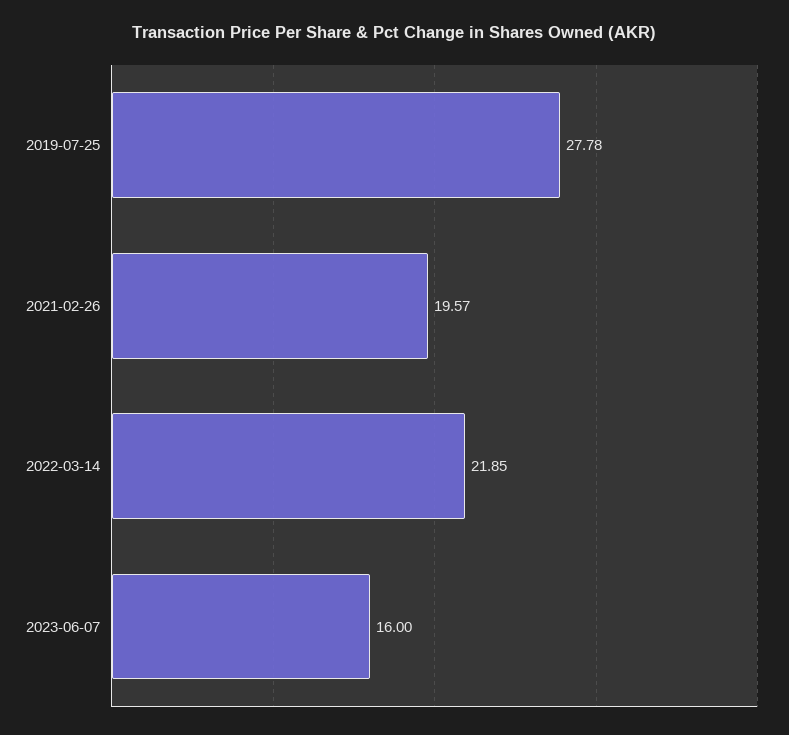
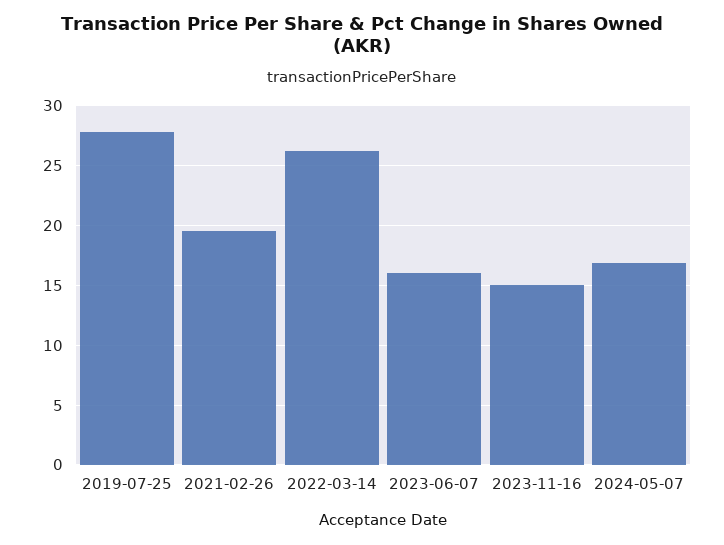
2022-03-14: 21.85 -> 26
2023-11-16: none -> 15
2024-05-07: none -> 17

